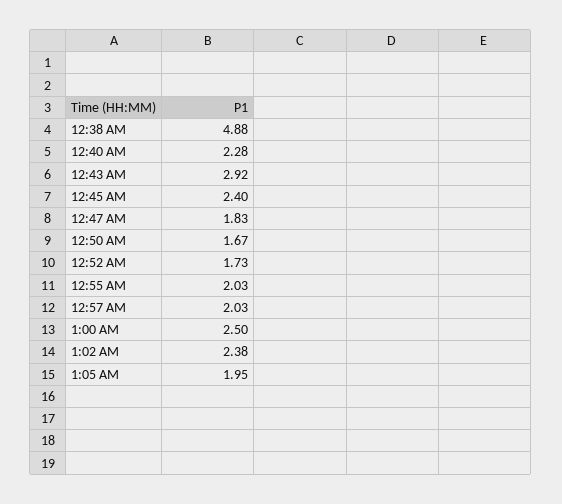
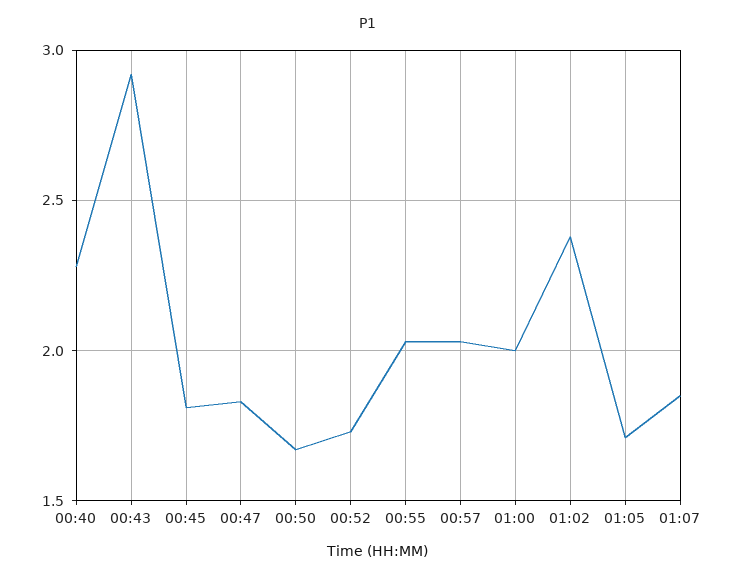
12:38 AM: 4.88 -> none
12:45 AM: 2.4 -> 1.8
1:00 AM: 2.5 -> 2
1:05 AM: 1.95 -> 1.7
01:07: none -> 1.85

